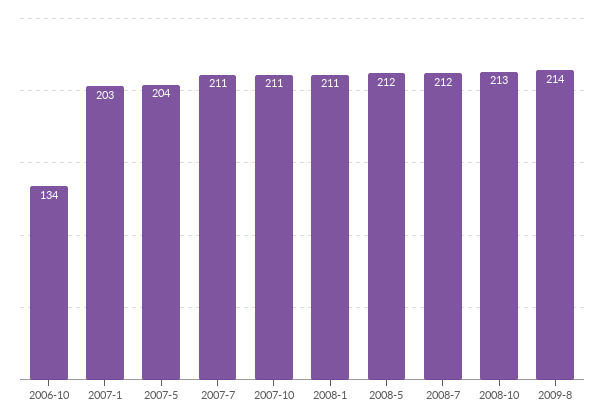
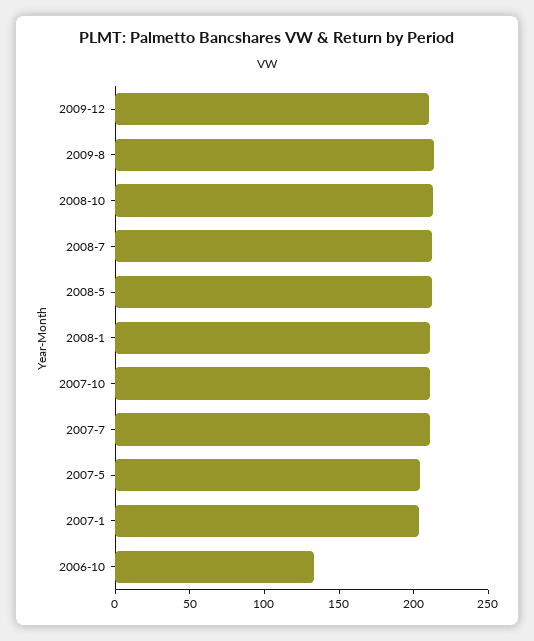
2009-12: none -> 210

